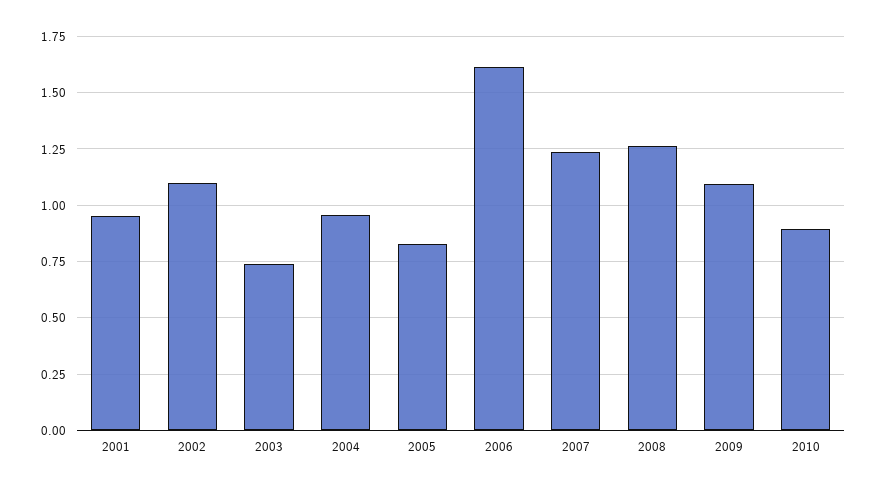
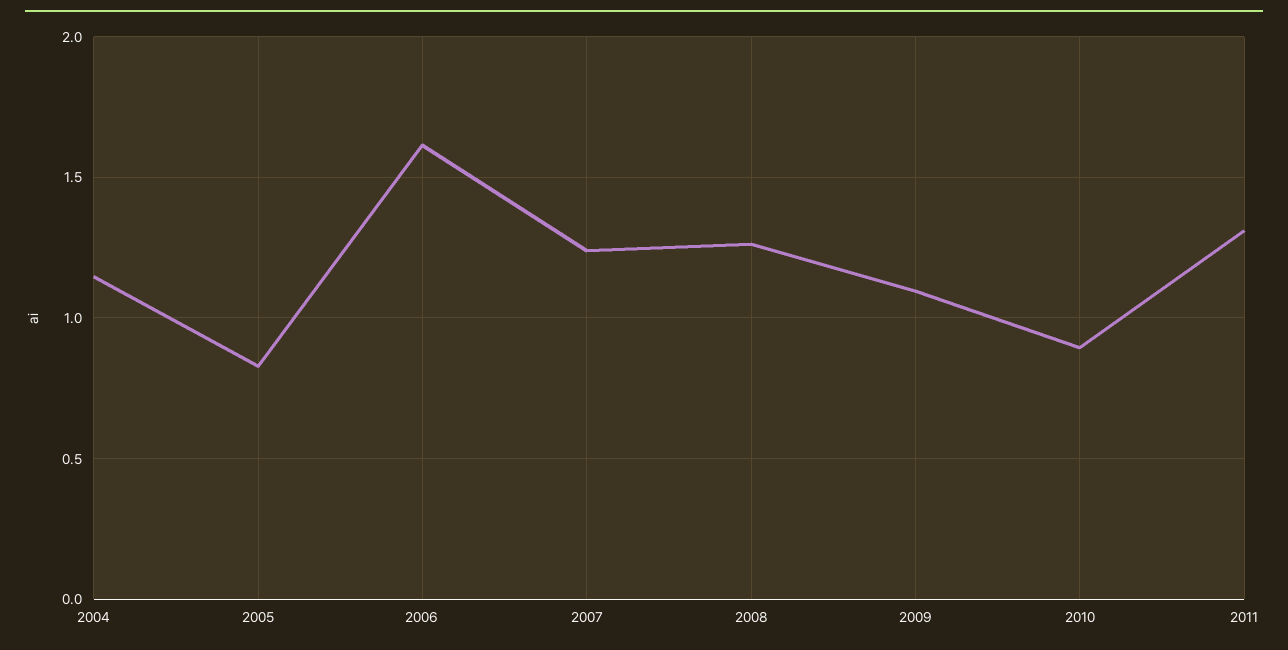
2001: 0.95 -> none
2002: 1.1 -> none
2003: 0.75 -> none
2004: 0.95 -> 1.15
2011: none -> 1.3

